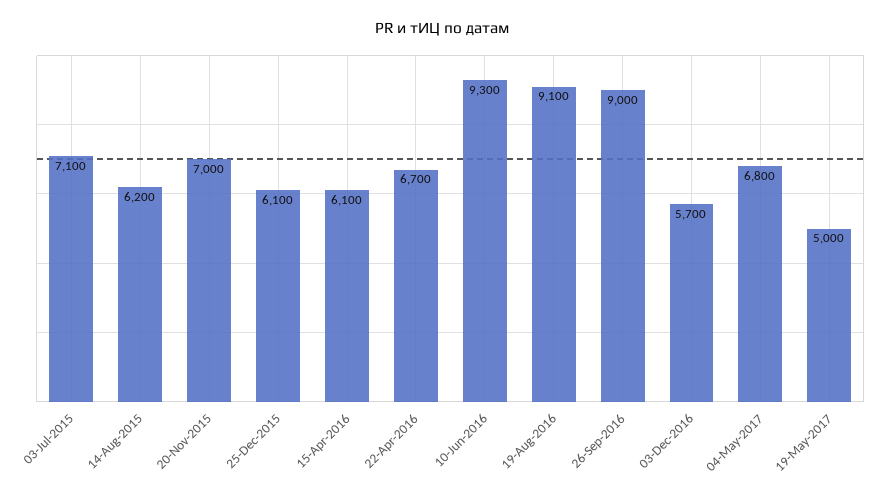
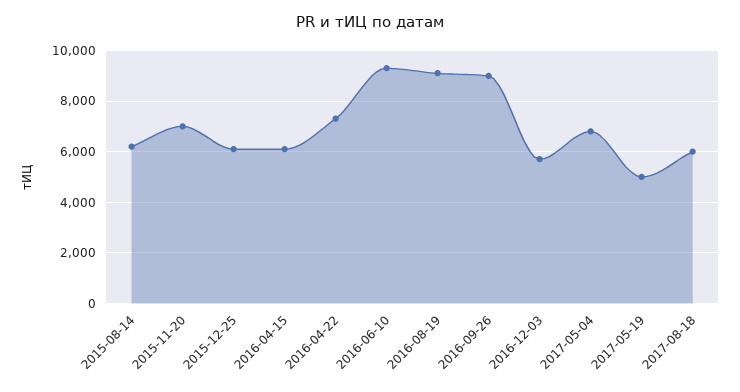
03-Jul-2015: 7100 -> none
22-Apr-2016: 6700 -> 7250
2017-08-18: none -> 6000

